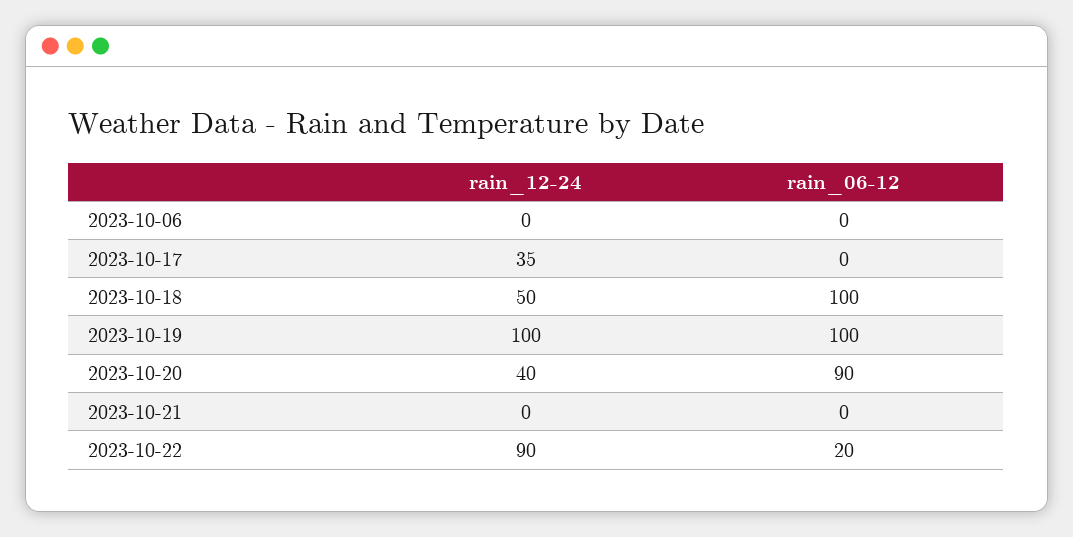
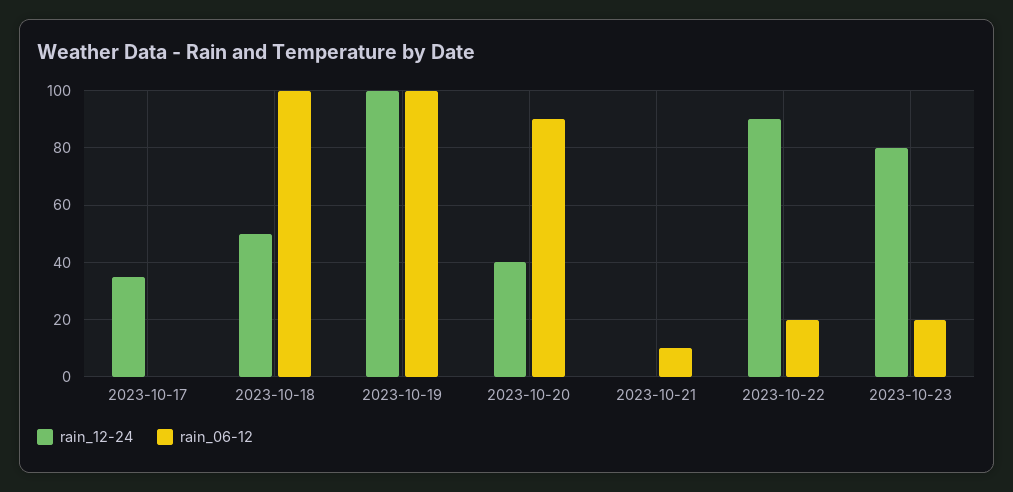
rain_12-24, 2023-10-06: 0 -> none
rain_06-12, 2023-10-06: 0 -> none
rain_06-12, 2023-10-21: 0 -> 10
rain_12-24, 2023-10-23: none -> 80
rain_06-12, 2023-10-23: none -> 20

